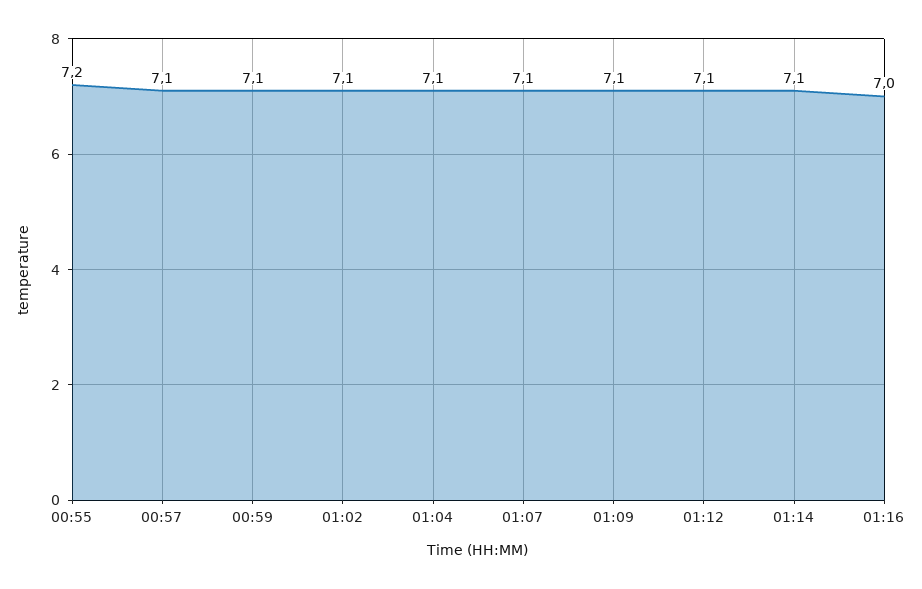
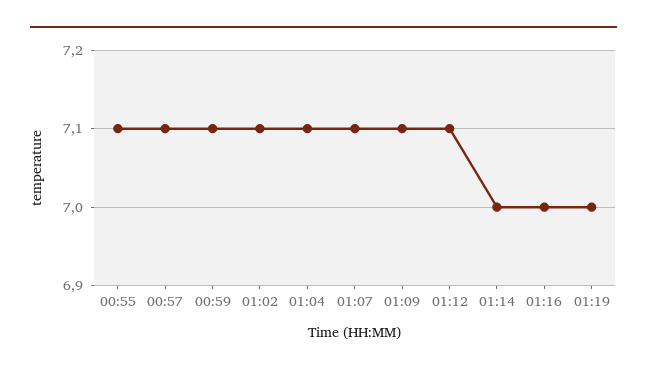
00:55: 7.2 -> 7.1
01:14: 7.1 -> 7
01:19: none -> 7

